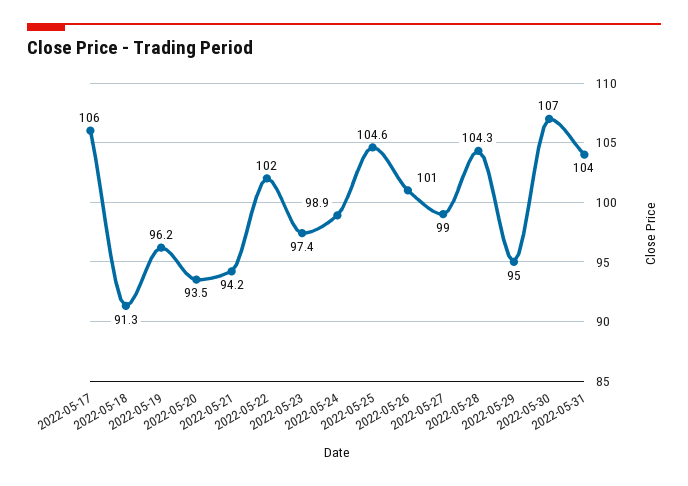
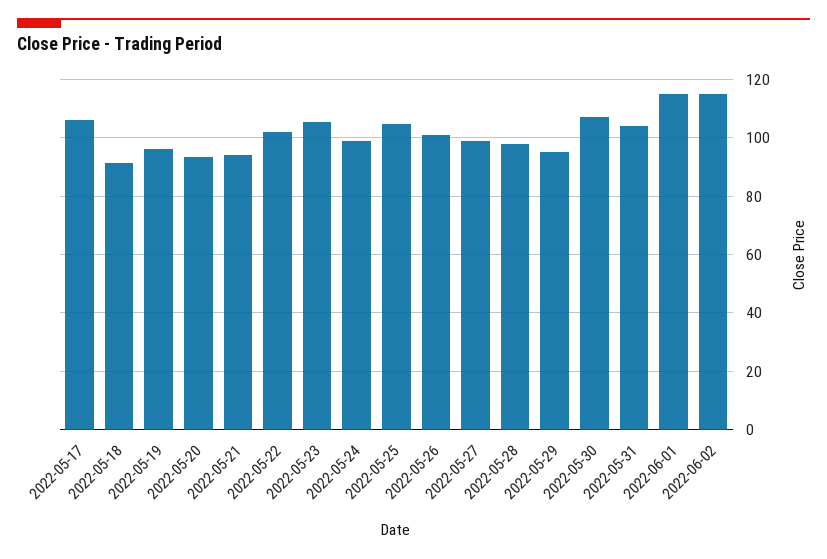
2022-05-23: 97.4 -> 105
2022-05-28: 104.3 -> 97.5
2022-06-01: none -> 115
2022-06-02: none -> 115

